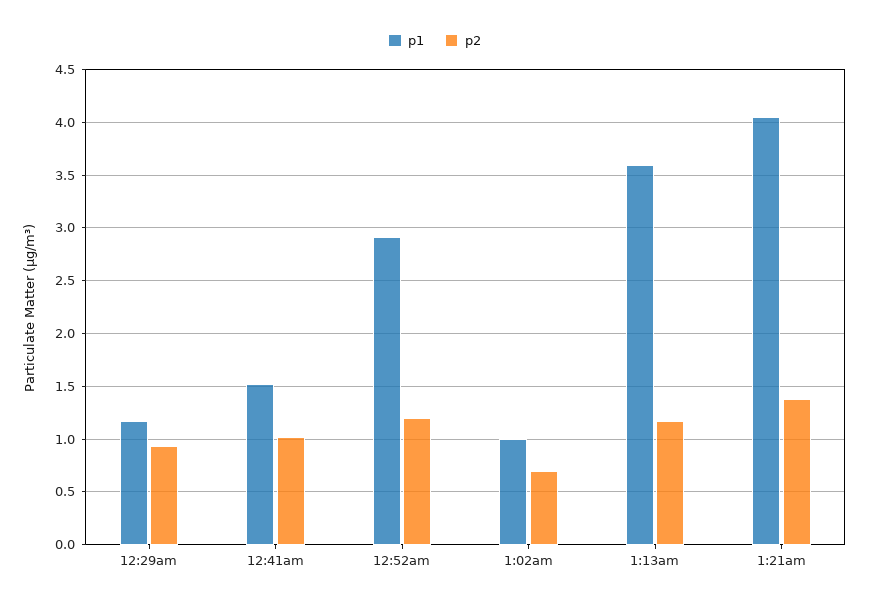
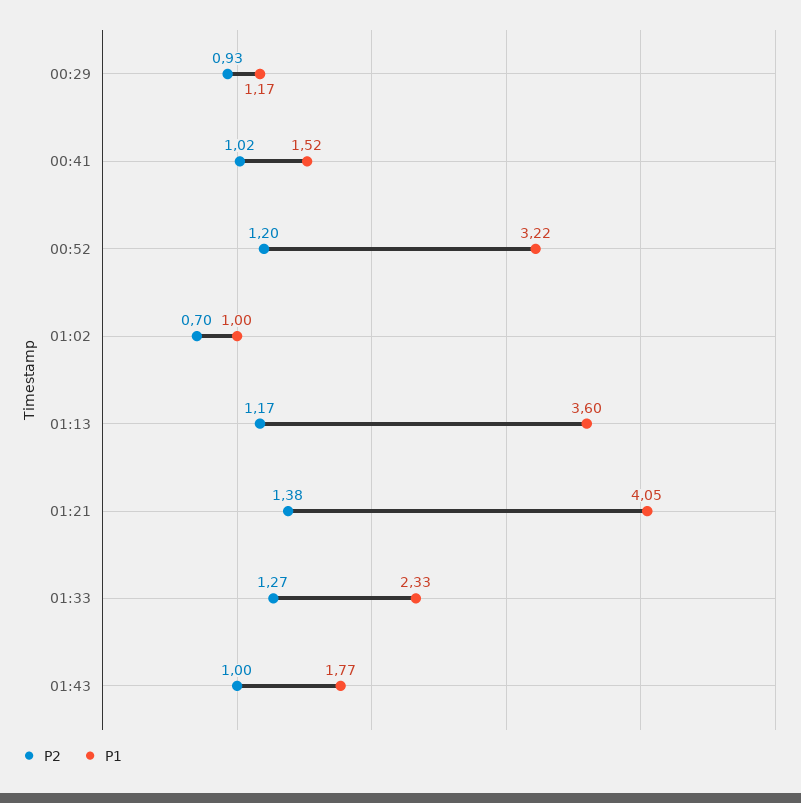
p1, 12:52am: 2.9 -> 3.22
p2, 01:33: none -> 1.27
p1, 01:33: none -> 2.33
p2, 01:43: none -> 1
p1, 01:43: none -> 1.77

